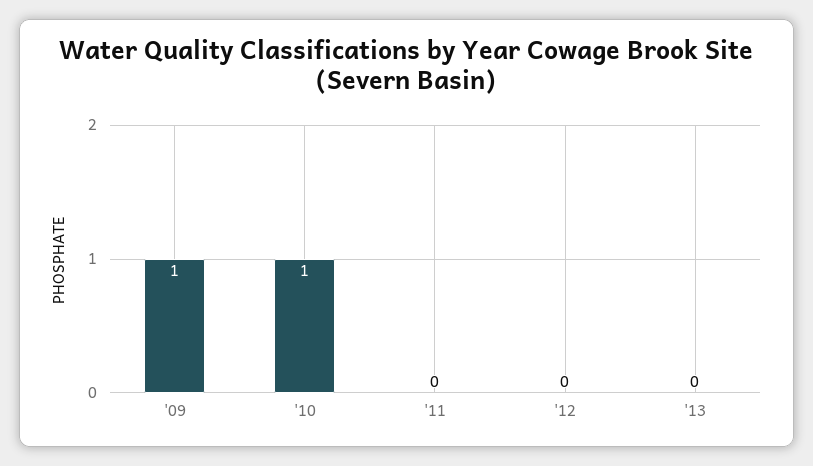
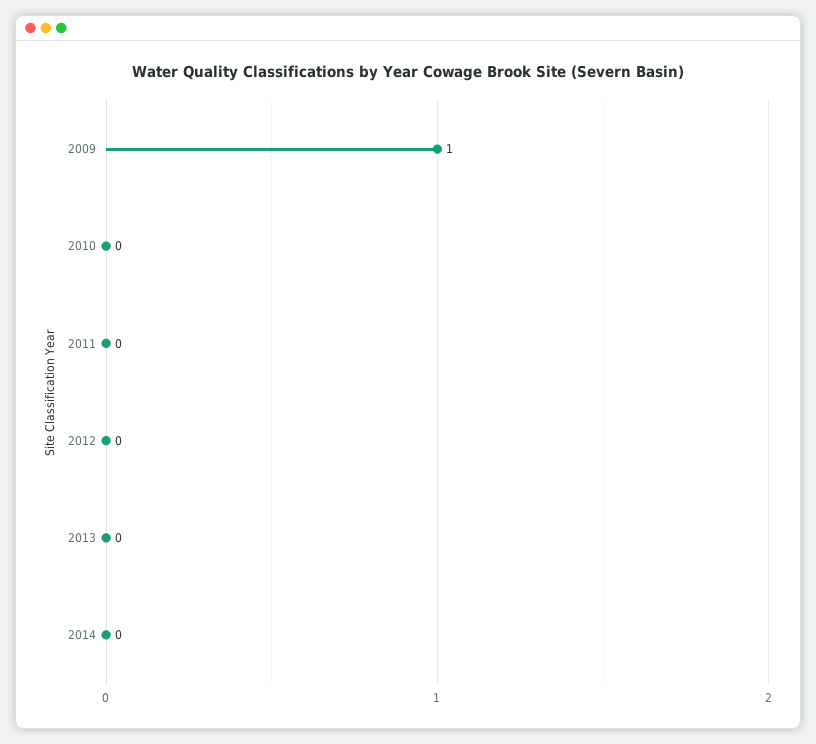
'10: 1 -> 0
2014: none -> 0

